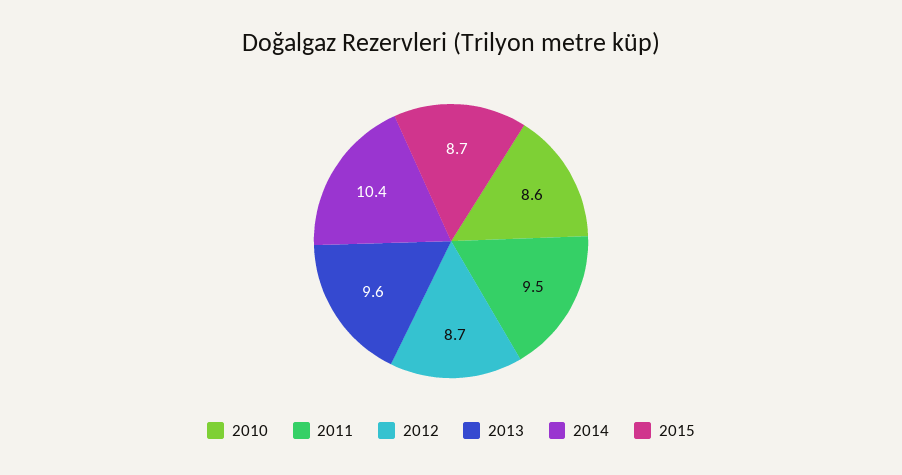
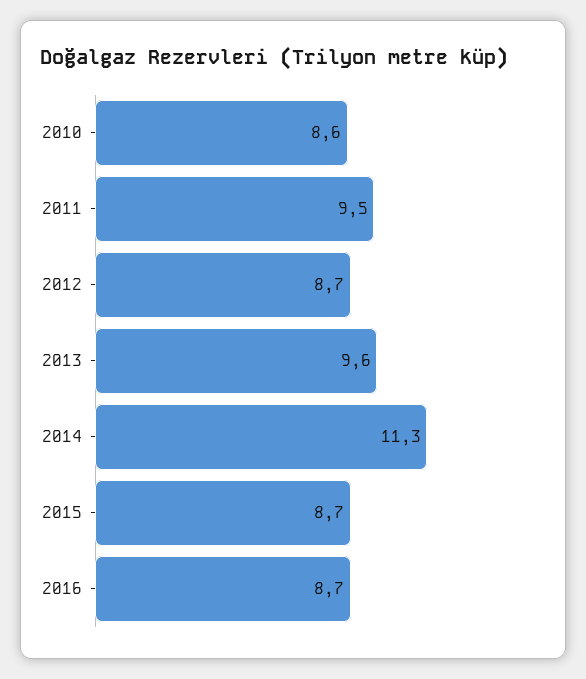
2014: 10.4 -> 11.3
2016: none -> 8.7

